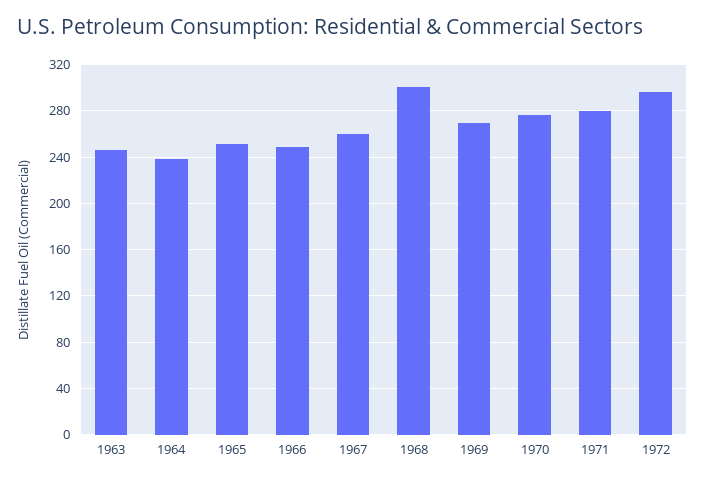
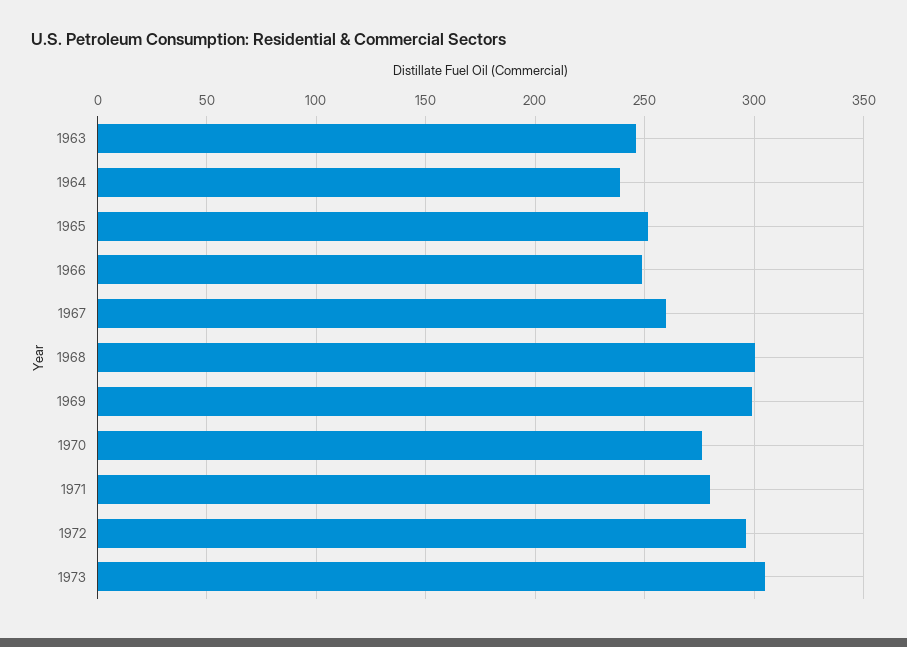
1969: 270 -> 300
1973: none -> 305

